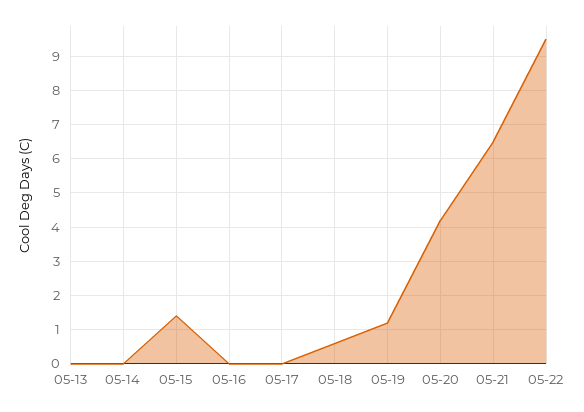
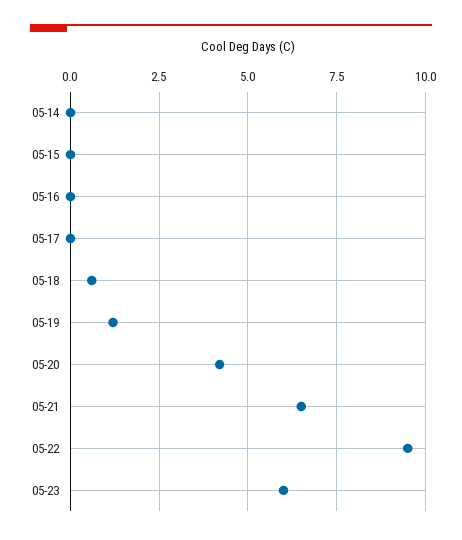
05-13: 0 -> none
05-15: 1.5 -> 0
05-23: none -> 6

